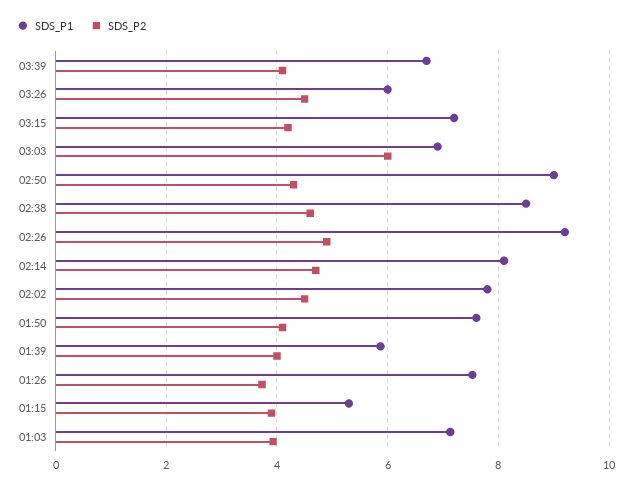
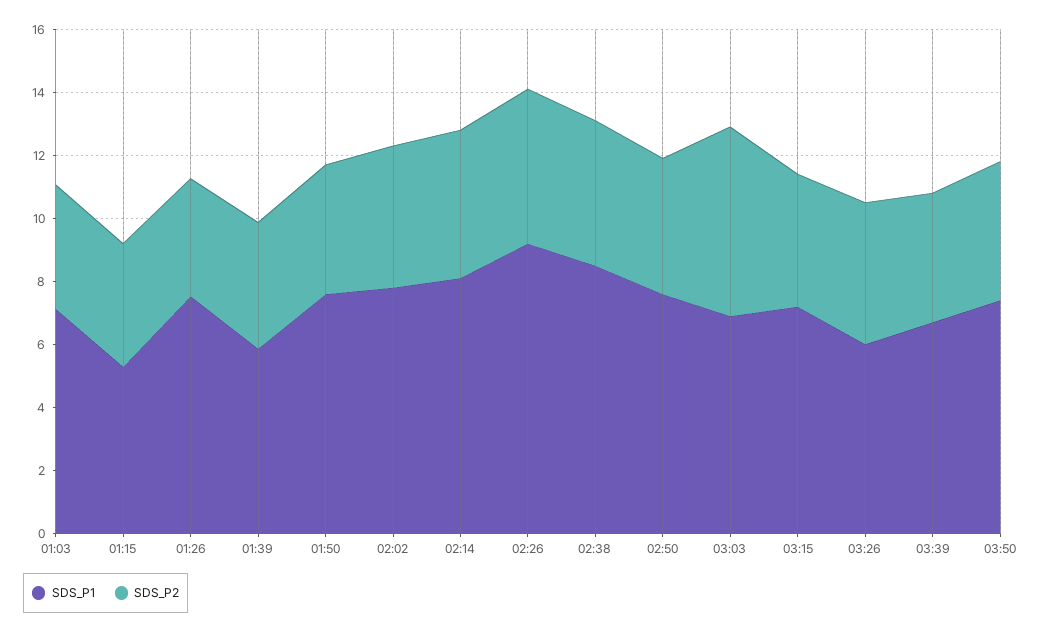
SDS_P1, 02:50: 9 -> 7.5
SDS_P1, 03:50: none -> 7.5
SDS_P2, 03:50: none -> 4.5

